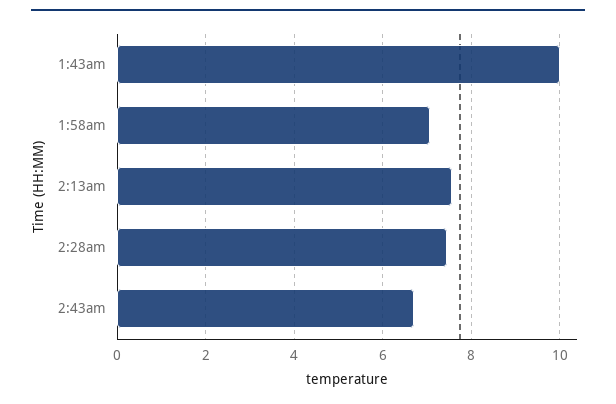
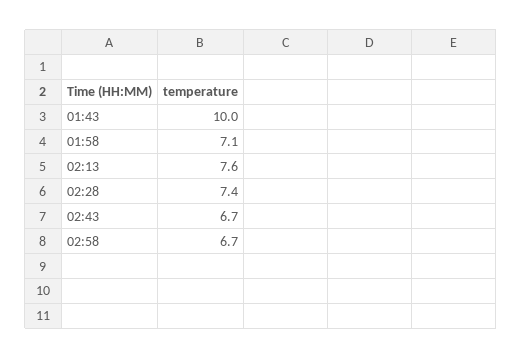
02:58: none -> 6.7

